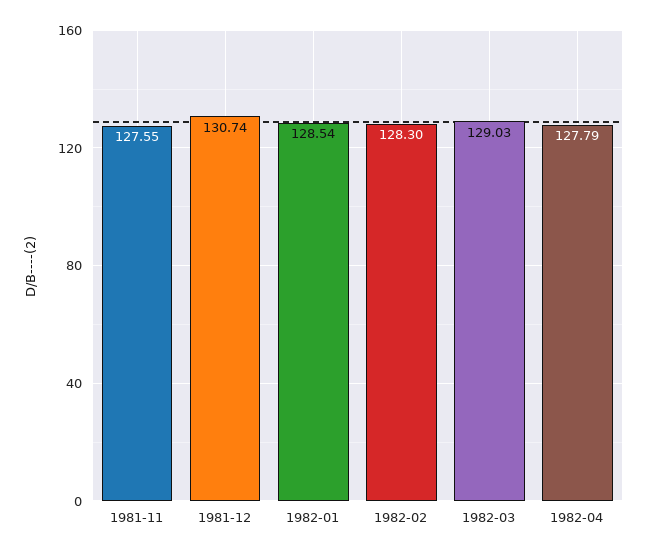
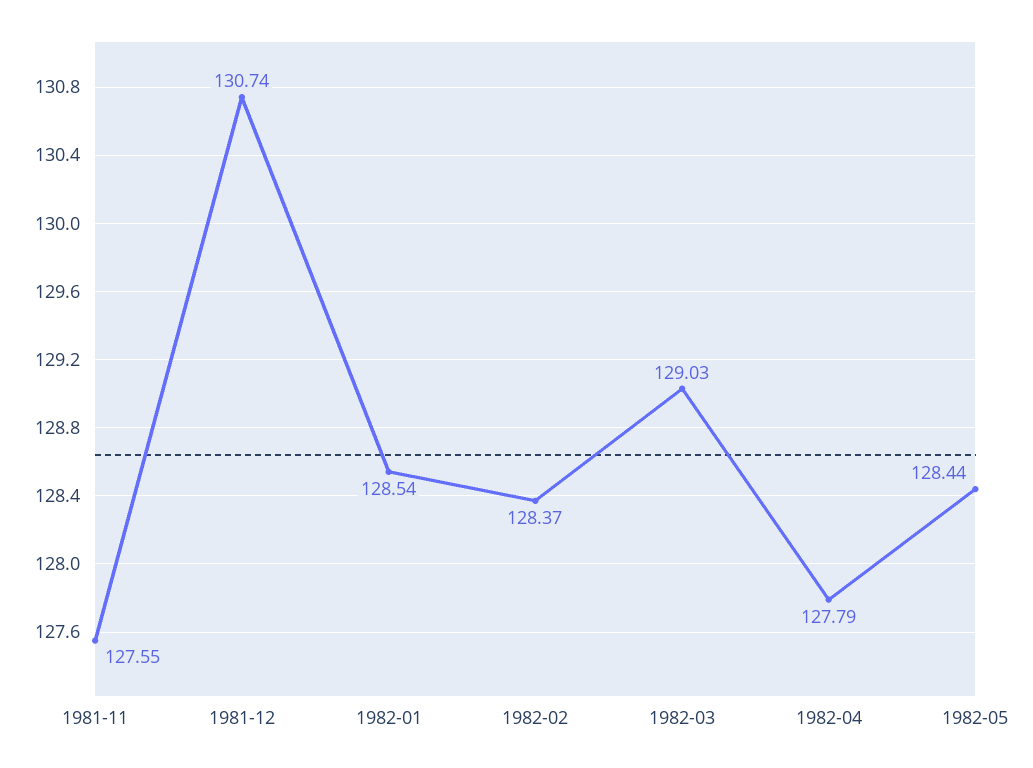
1982-02: 128.3 -> 128.37
1982-05: none -> 128.44

